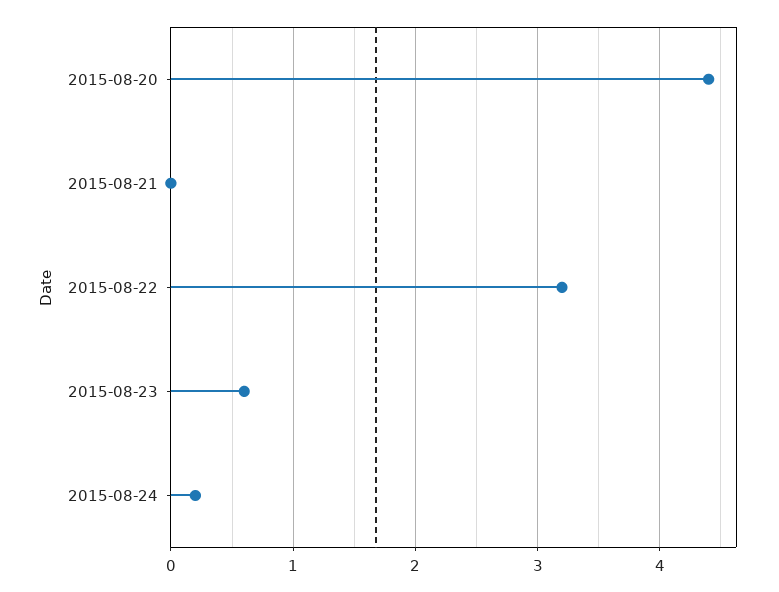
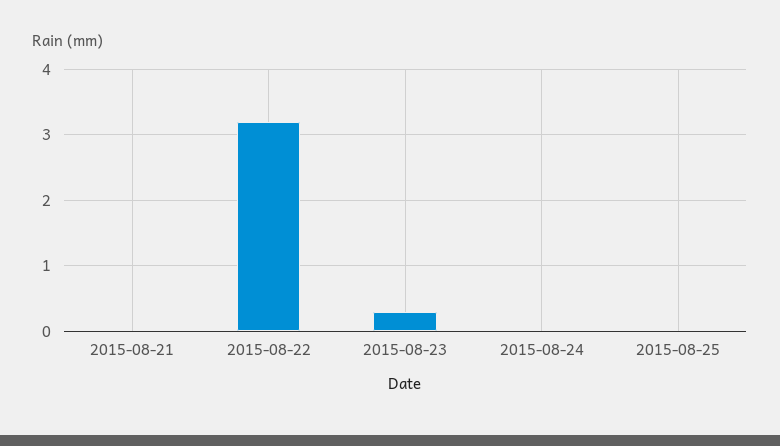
2015-08-20: 4.4 -> none
2015-08-23: 0.6 -> 0.3
2015-08-24: 0.2 -> 0
2015-08-25: none -> 0

